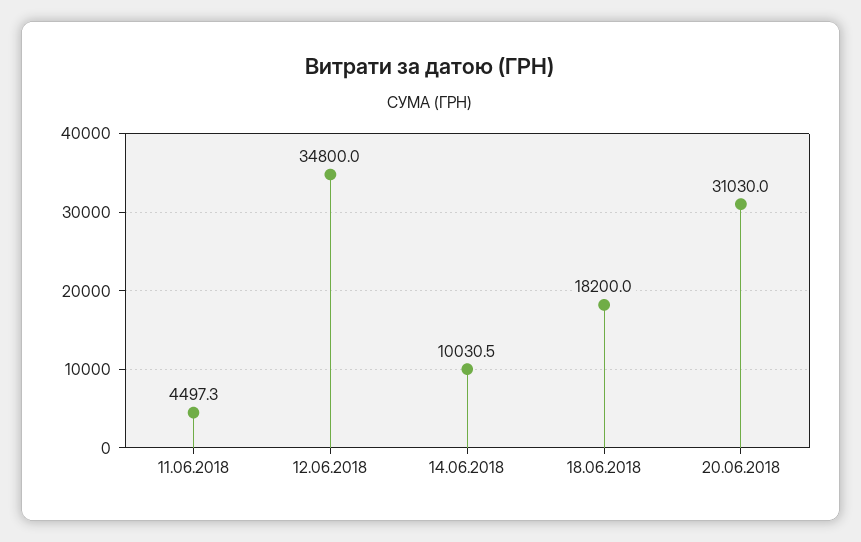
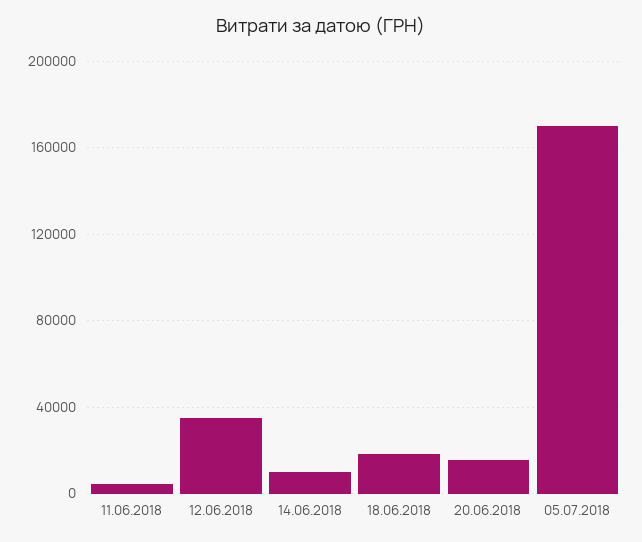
20.06.2018: 31030 -> 15000
05.07.2018: none -> 170000

